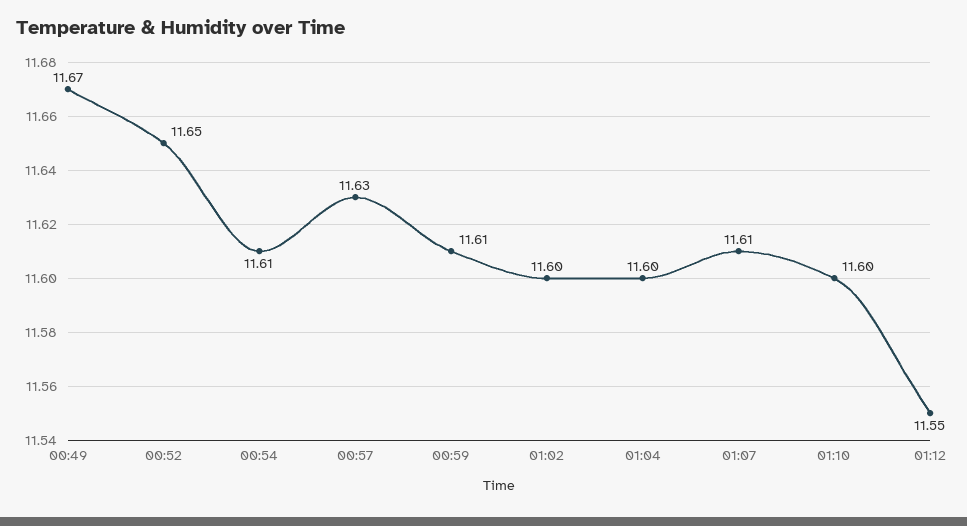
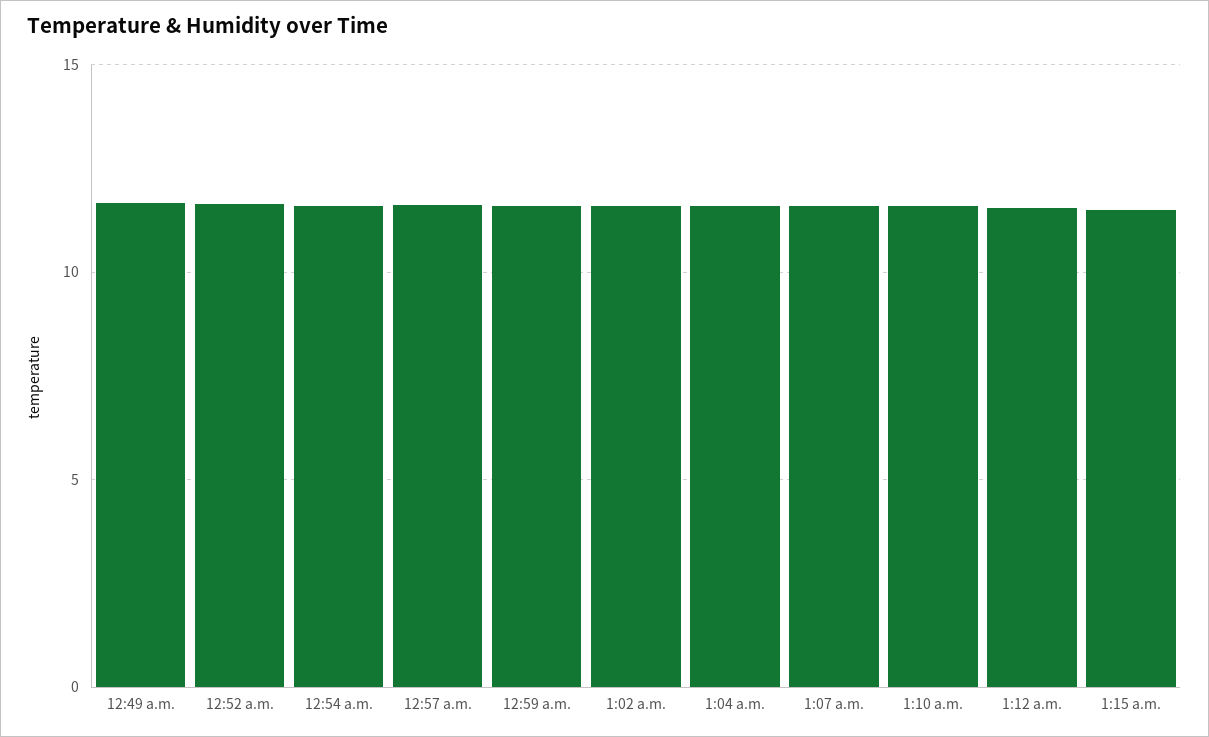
1:15 a.m.: none -> 11.5

